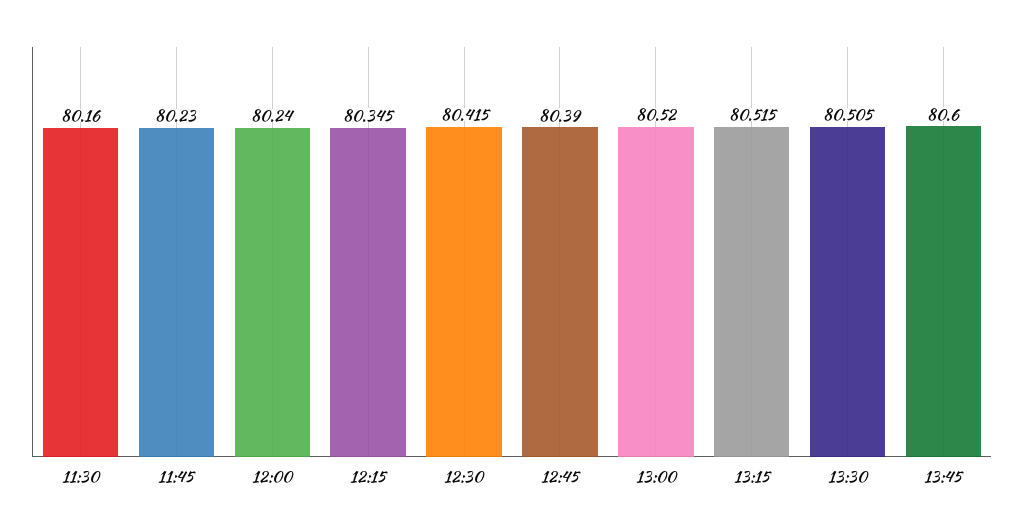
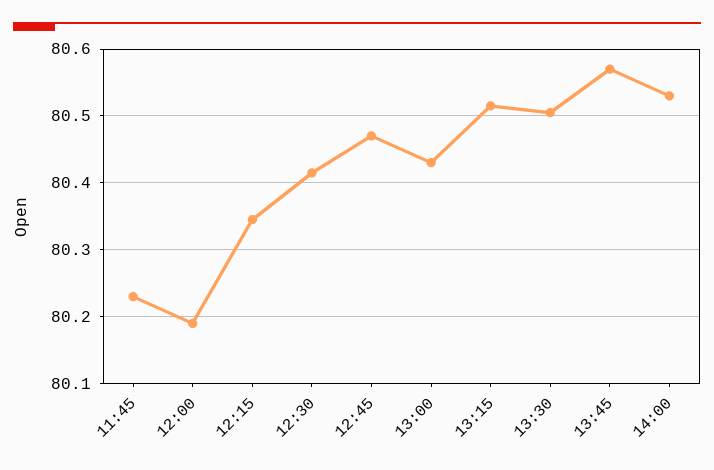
11:30: 80.16 -> none
12:00: 80.24 -> 80.19
12:45: 80.39 -> 80.47
13:00: 80.52 -> 80.43
13:45: 80.6 -> 80.57
14:00: none -> 80.53

